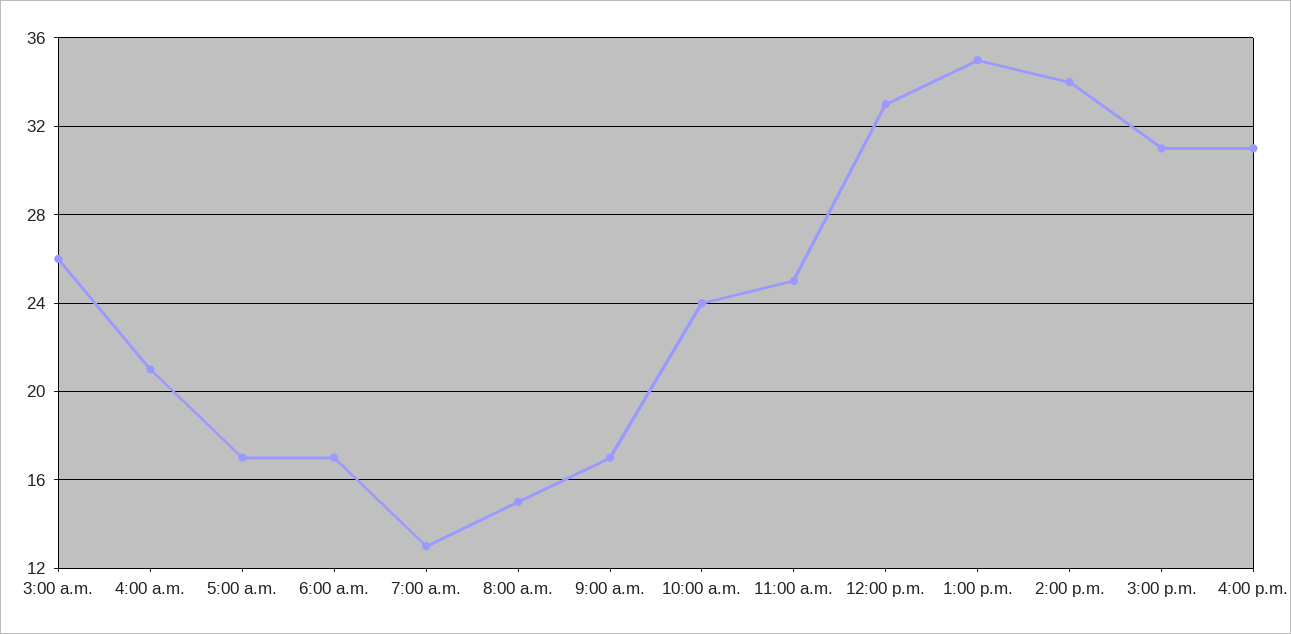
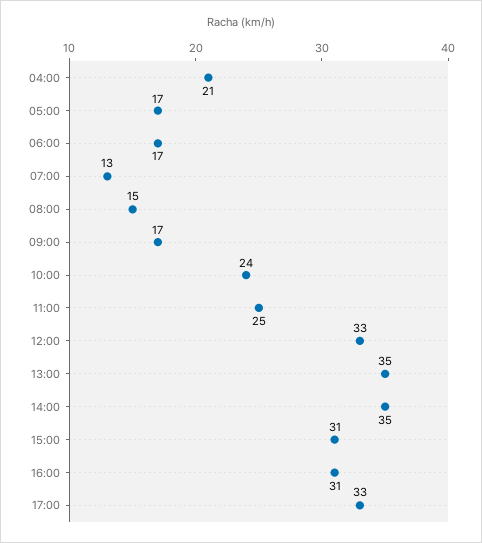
3:00 a.m.: 26 -> none
2:00 p.m.: 34 -> 35
17:00: none -> 33

